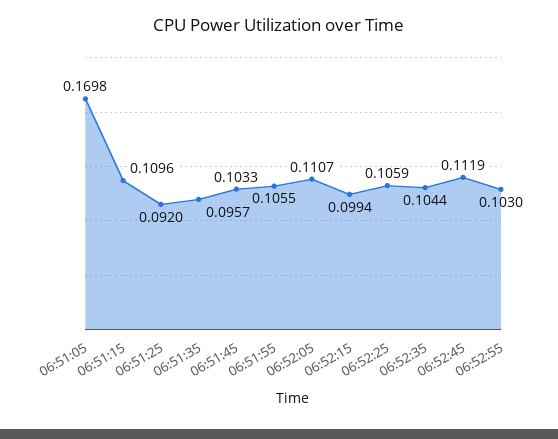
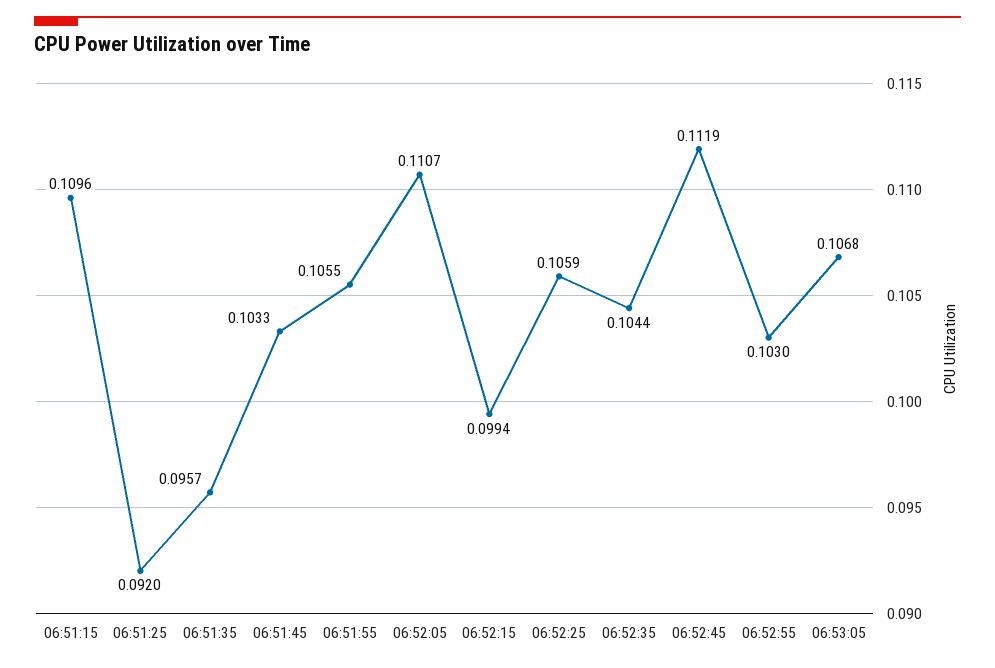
06:51:05: 0.1698 -> none
06:53:05: none -> 0.1068

